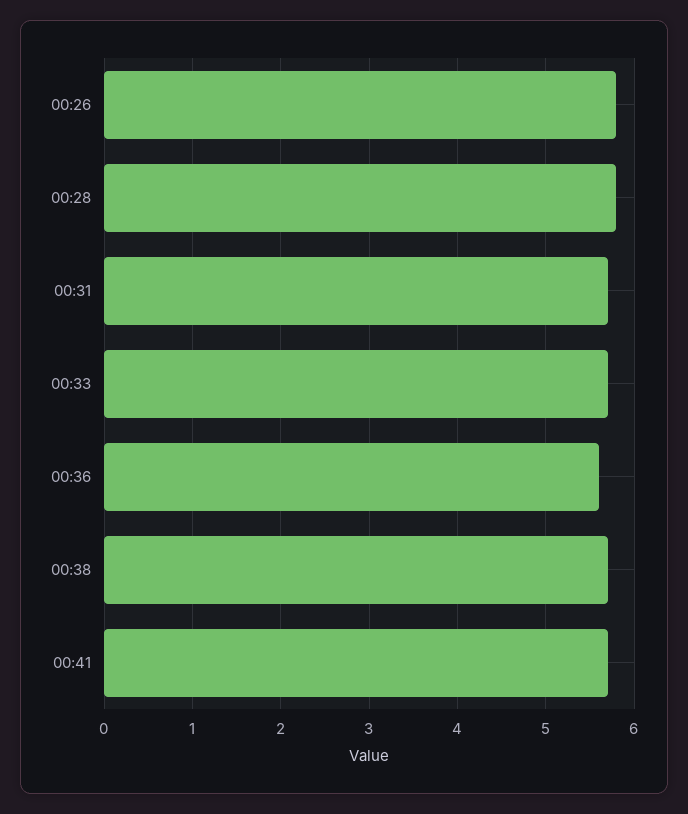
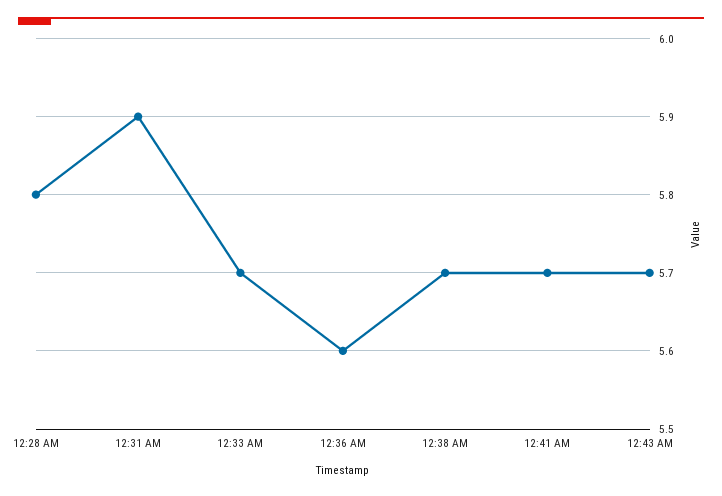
00:26: 5.8 -> none
00:31: 5.7 -> 5.9
12:43 AM: none -> 5.7

